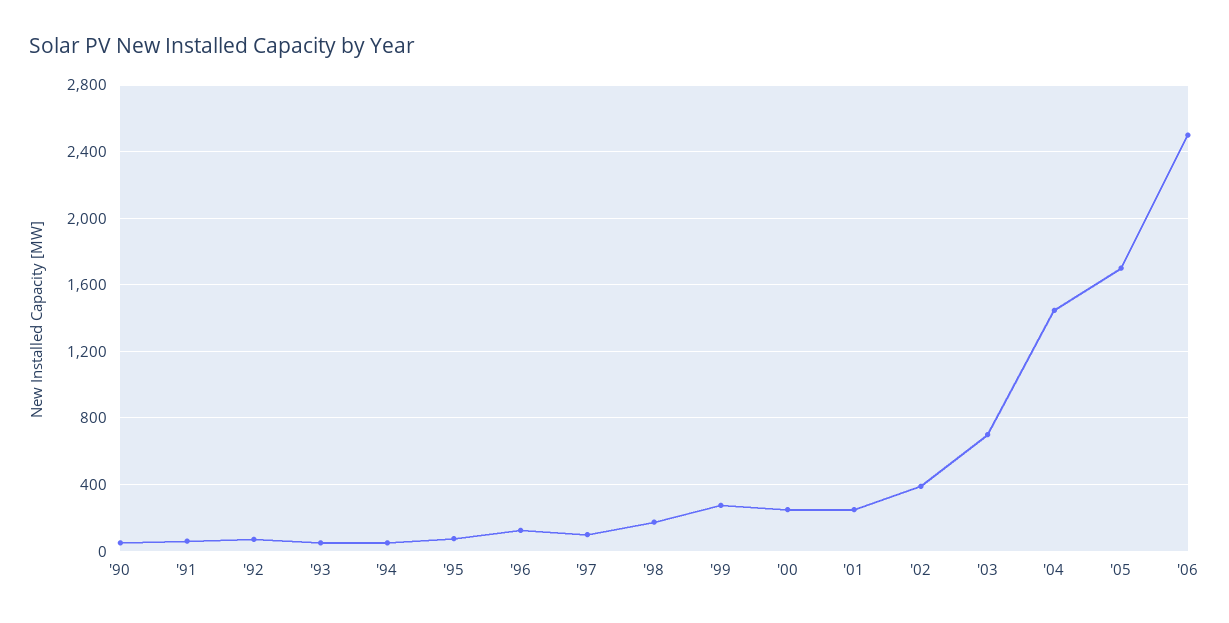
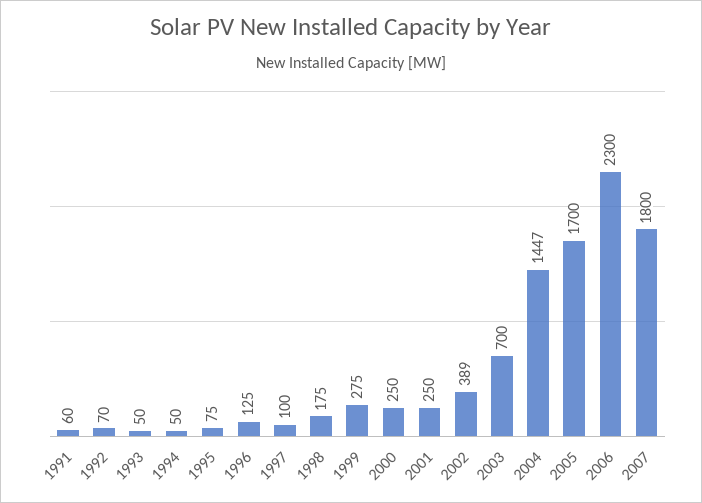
'90: 50 -> none
'06: 2500 -> 2300
2007: none -> 1800

